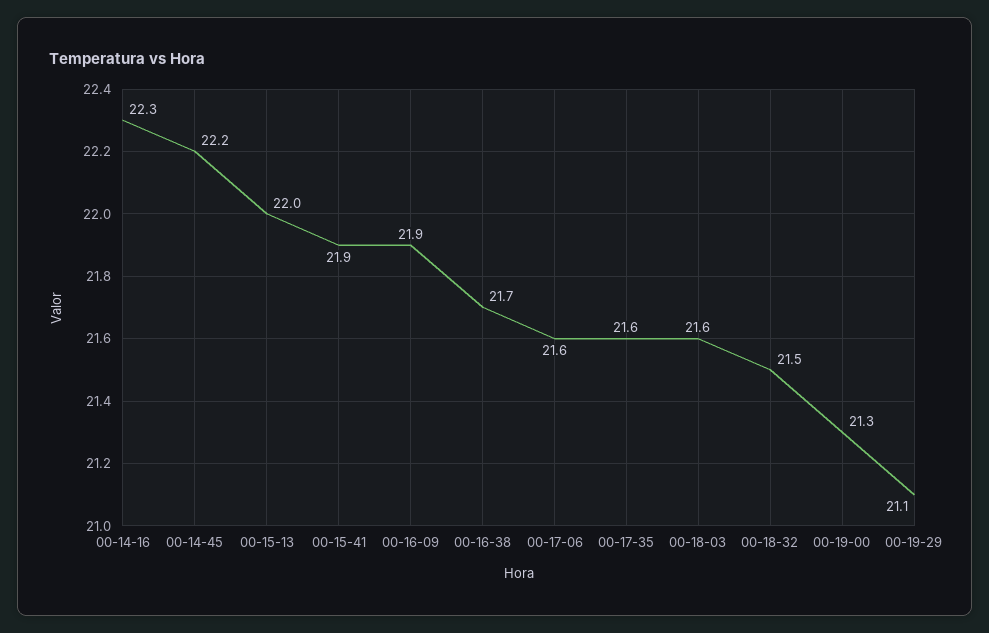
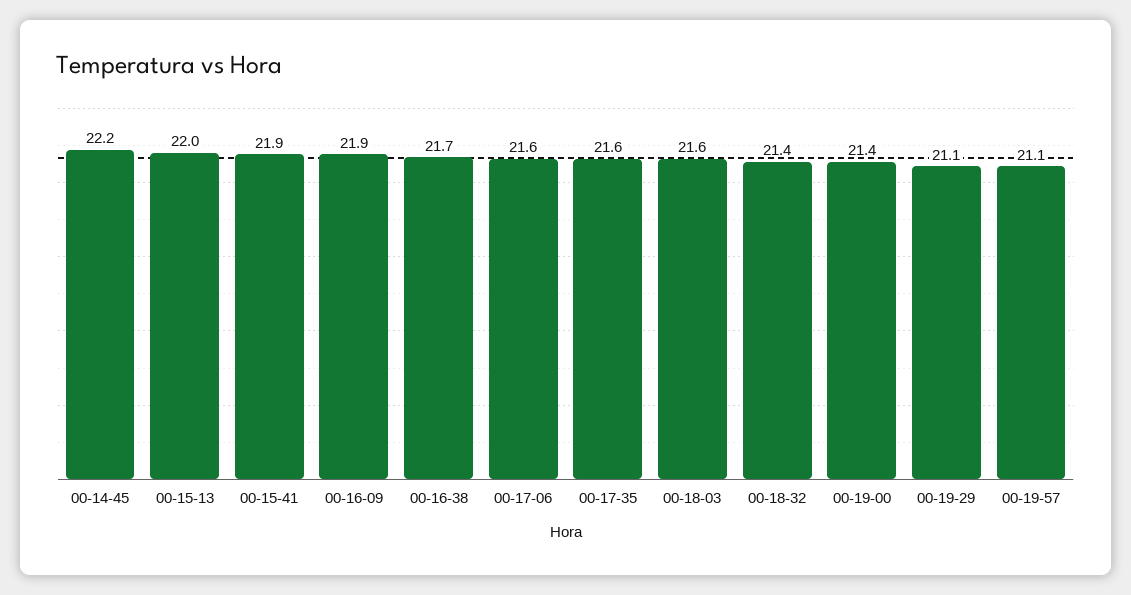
00-14-16: 22.3 -> none
00-18-32: 21.5 -> 21.4
00-19-00: 21.3 -> 21.4
00-19-57: none -> 21.1

